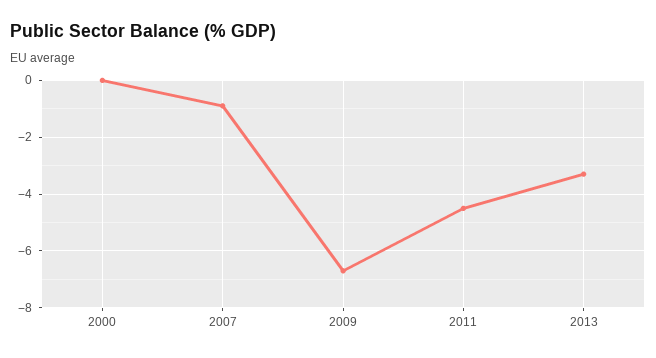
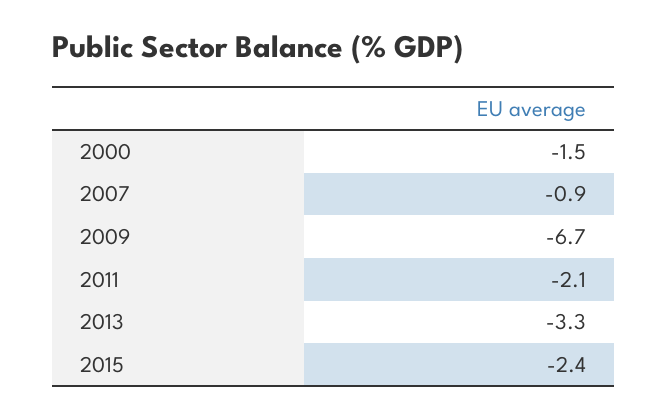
2000: 0 -> -1.5
2011: -4.5 -> -2.1
2015: none -> -2.4

